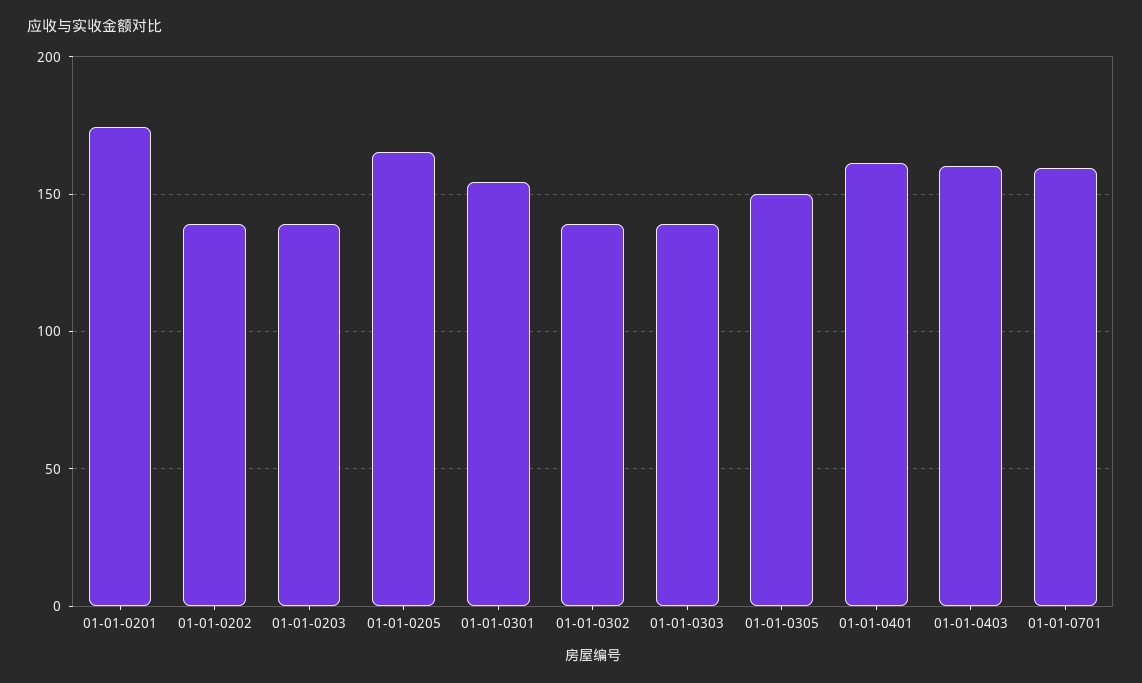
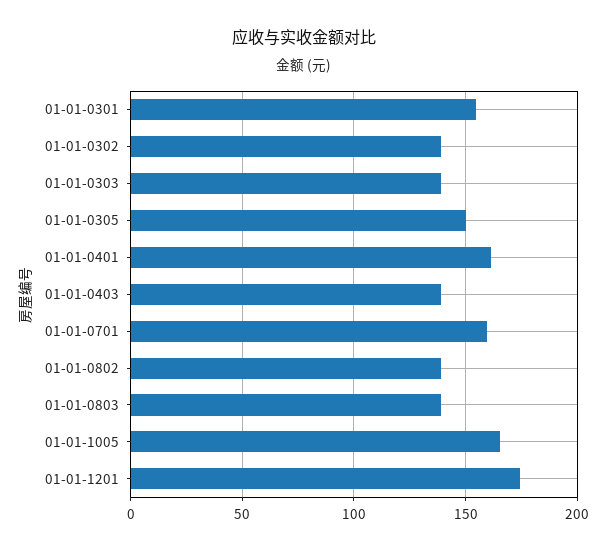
01-01-0201: 175 -> none
01-01-0202: 140 -> none
01-01-0203: 140 -> none
01-01-0205: 165 -> none
01-01-0403: 160 -> 140
01-01-0802: none -> 140
01-01-0803: none -> 140
01-01-1005: none -> 165
01-01-1201: none -> 175

